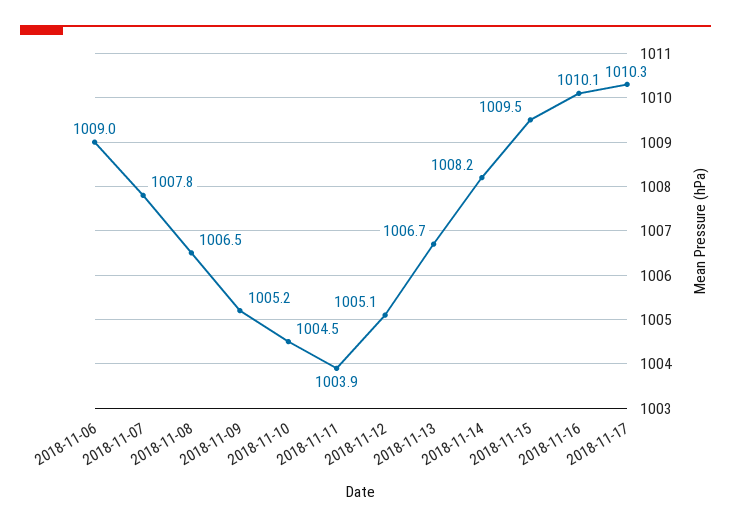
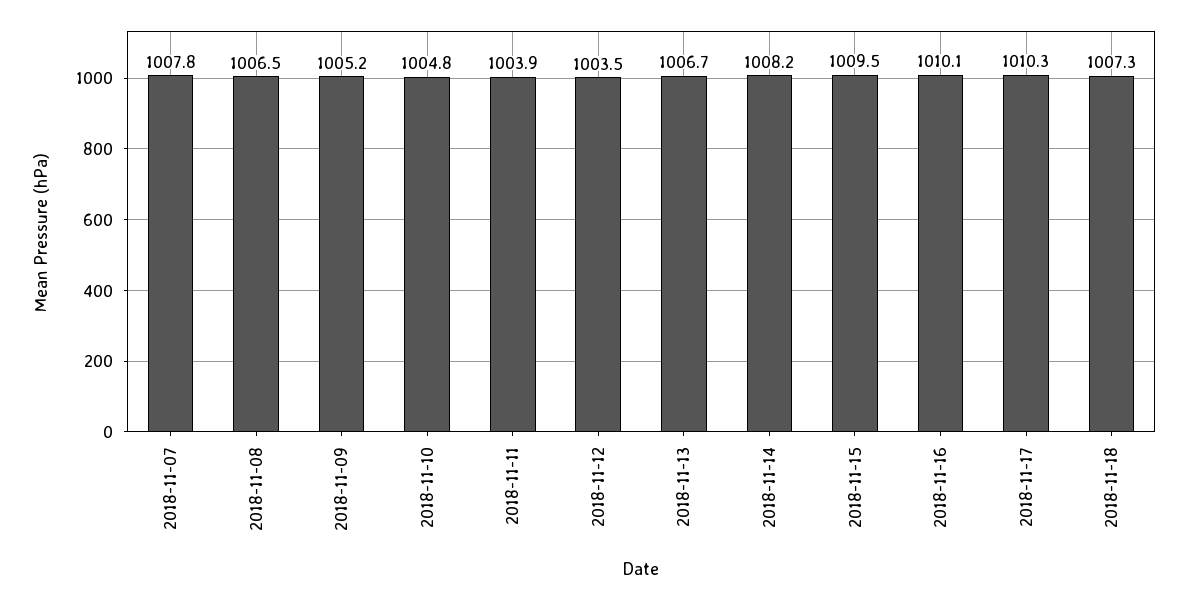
2018-11-06: 1009 -> none
2018-11-10: 1004.5 -> 1004.8
2018-11-12: 1005.1 -> 1003.5
2018-11-18: none -> 1007.3

